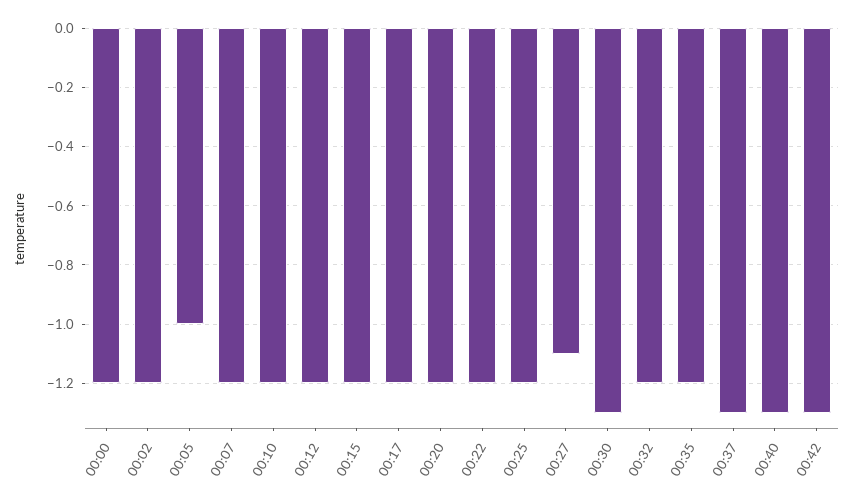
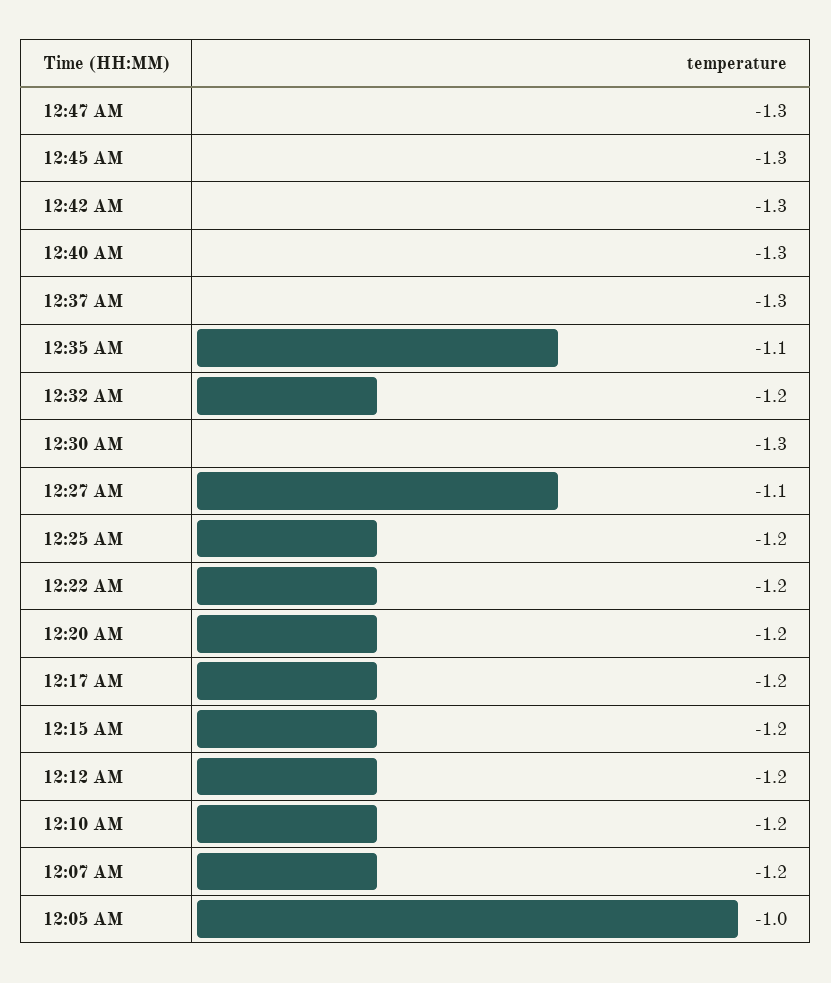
00:00: -1.2 -> none
00:02: -1.2 -> none
00:35: -1.2 -> -1.1
12:47 AM: none -> -1.3
12:45 AM: none -> -1.3

